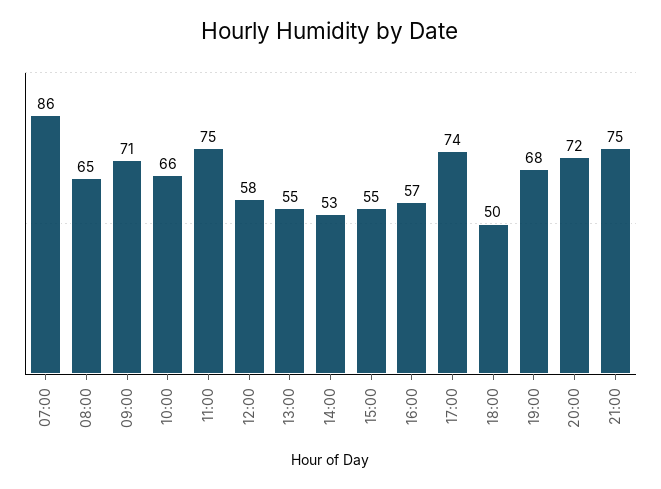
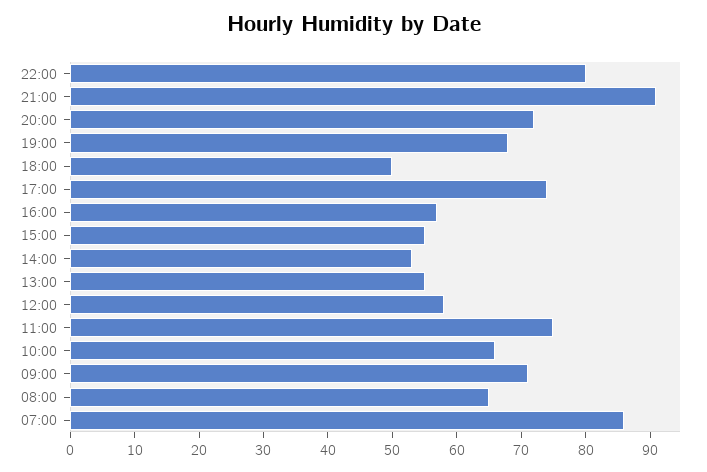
21:00: 75 -> 90
22:00: none -> 80

